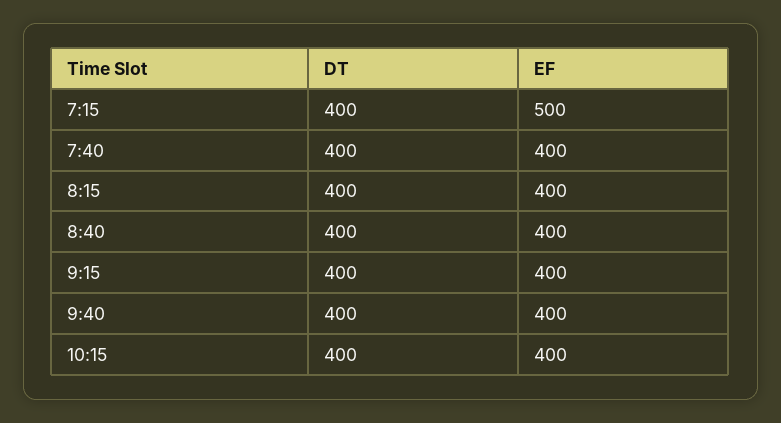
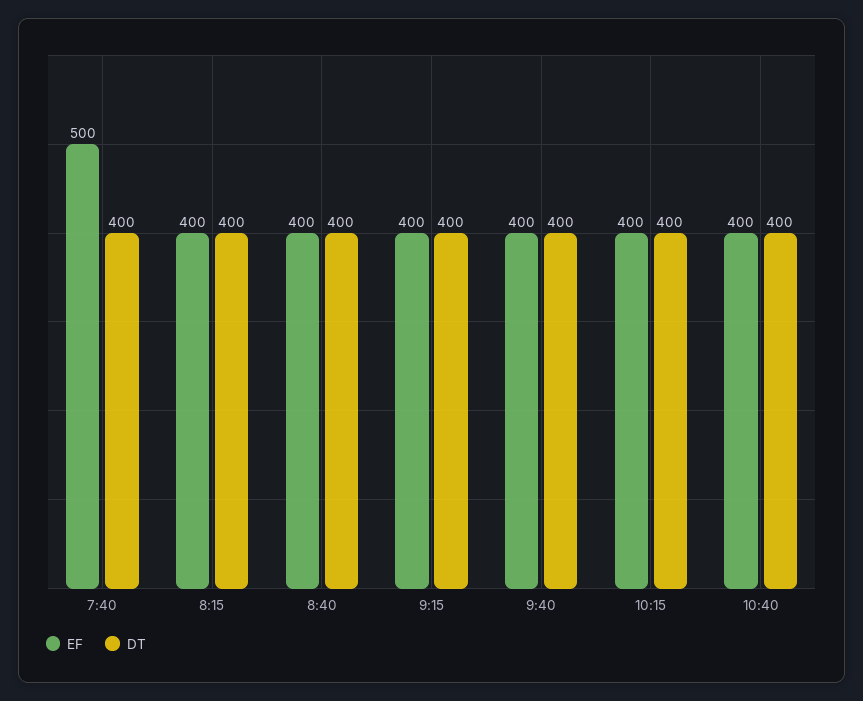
DT, 7:15: 400 -> none
EF, 7:15: 500 -> none
EF, 7:40: 400 -> 500
EF, 10:40: none -> 400
DT, 10:40: none -> 400

